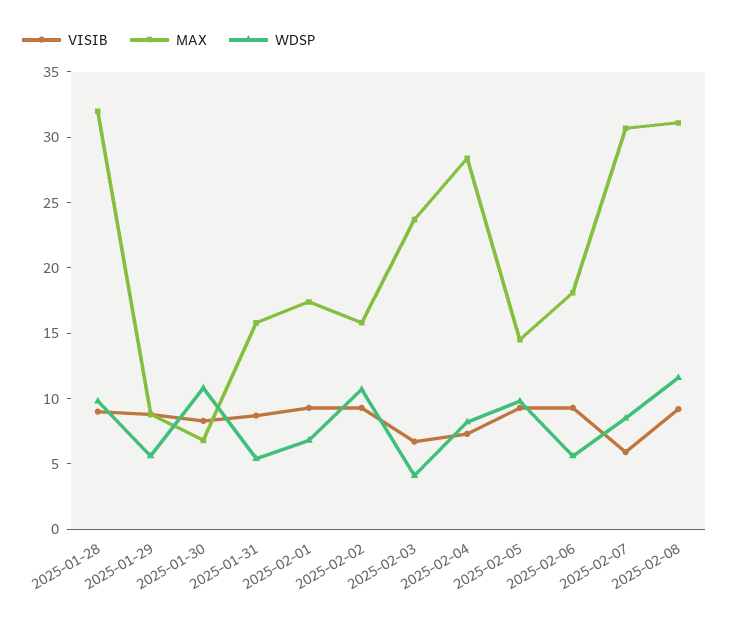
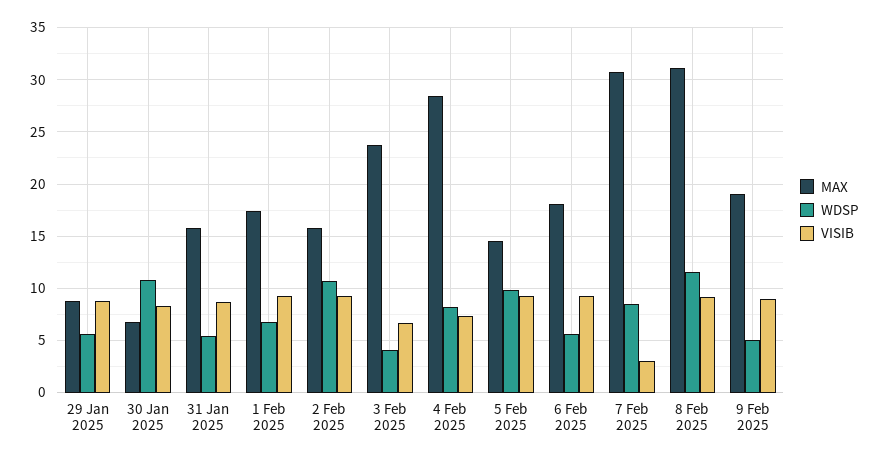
VISIB, 2025-01-28: 9 -> none
MAX, 2025-01-28: 32 -> none
WDSP, 2025-01-28: 10 -> none
VISIB, 2025-02-07: 6 -> 3
MAX, 9 Feb 2025: none -> 19
WDSP, 9 Feb 2025: none -> 5
VISIB, 9 Feb 2025: none -> 9

